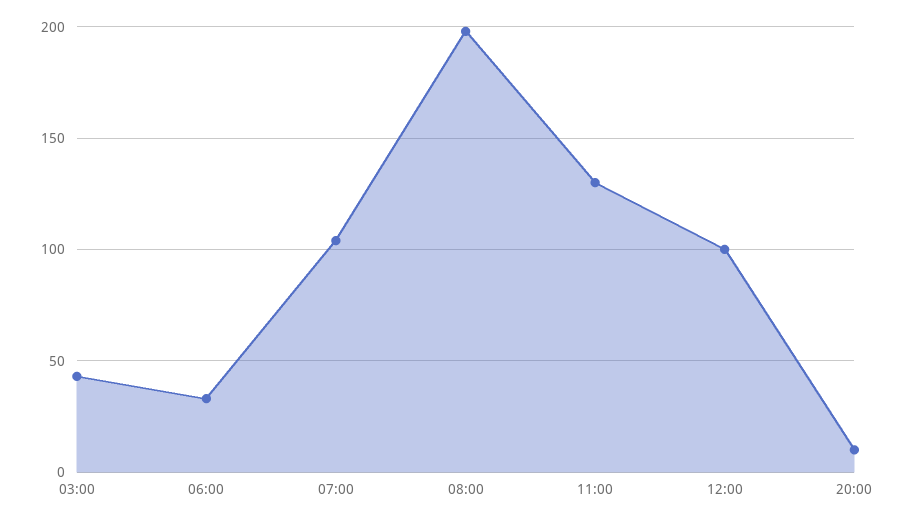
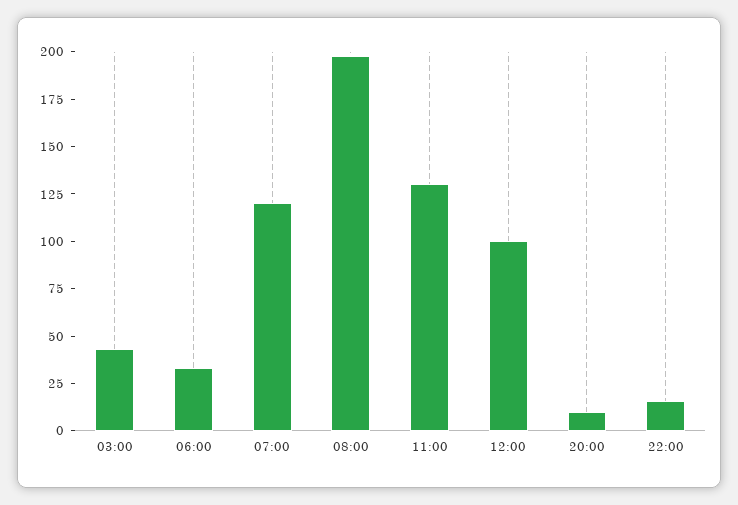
07:00: 105 -> 120
22:00: none -> 15

